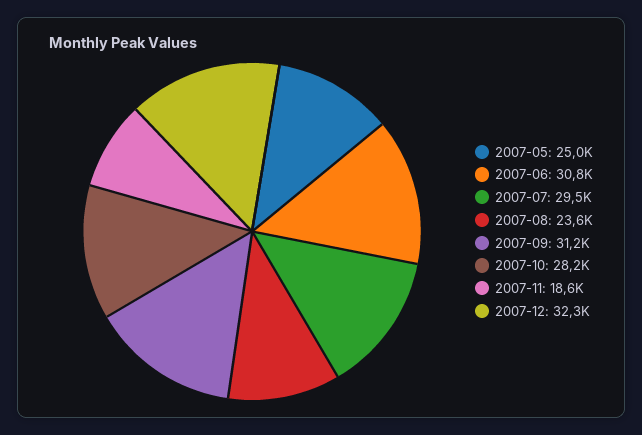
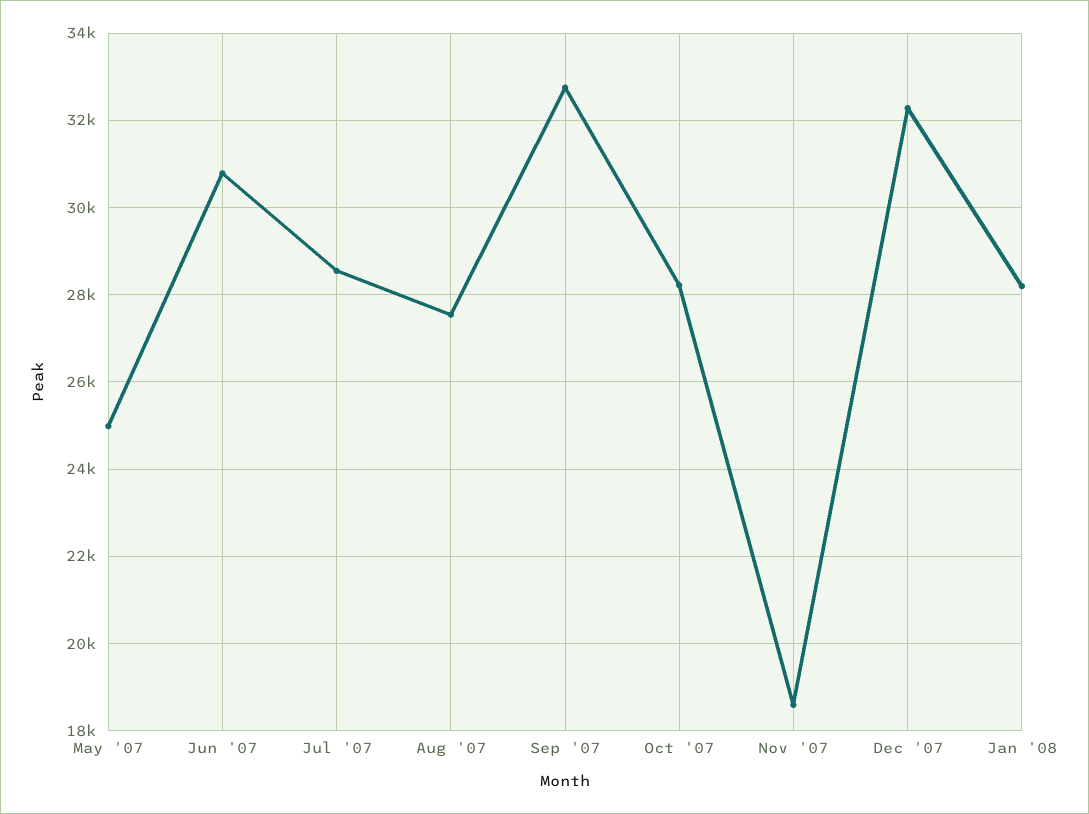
2007-07: 29500 -> 28600
2007-08: 23600 -> 27600
2007-09: 31200 -> 32800
Jan '08: none -> 28200

